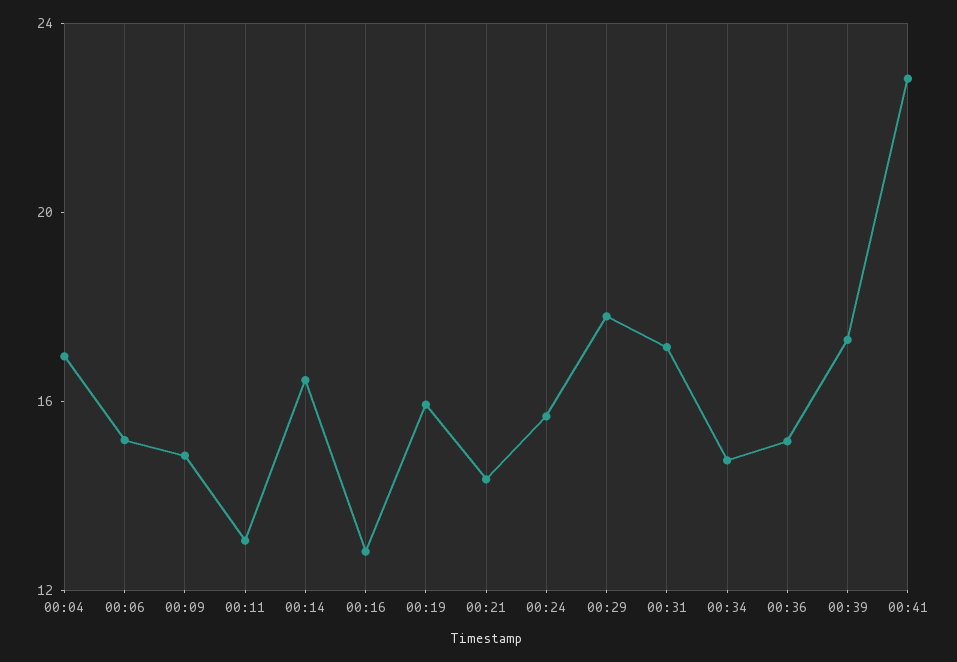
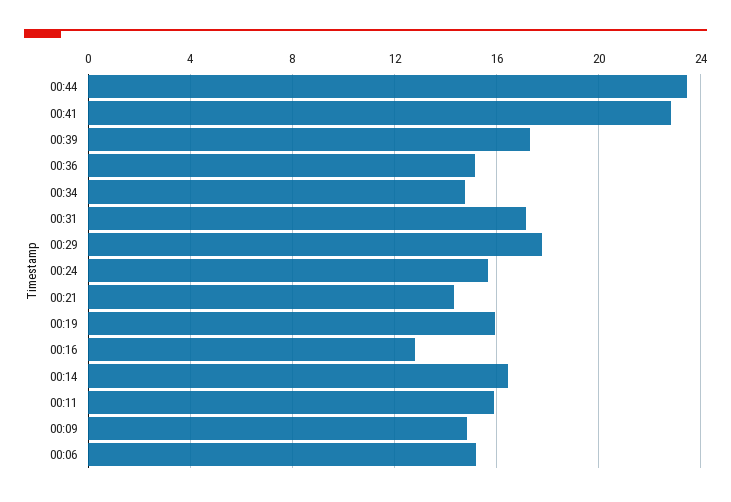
00:04: 17 -> none
00:11: 13 -> 16
00:44: none -> 23.5

